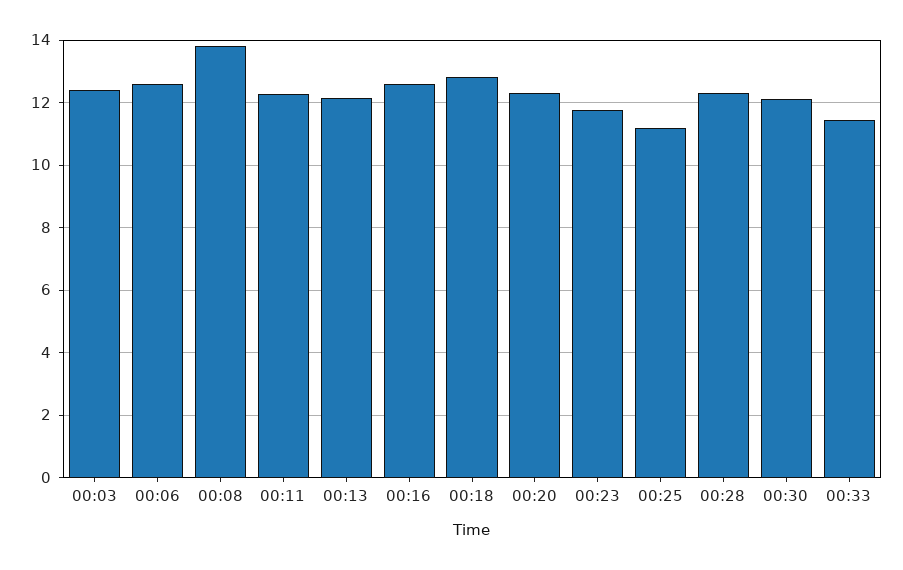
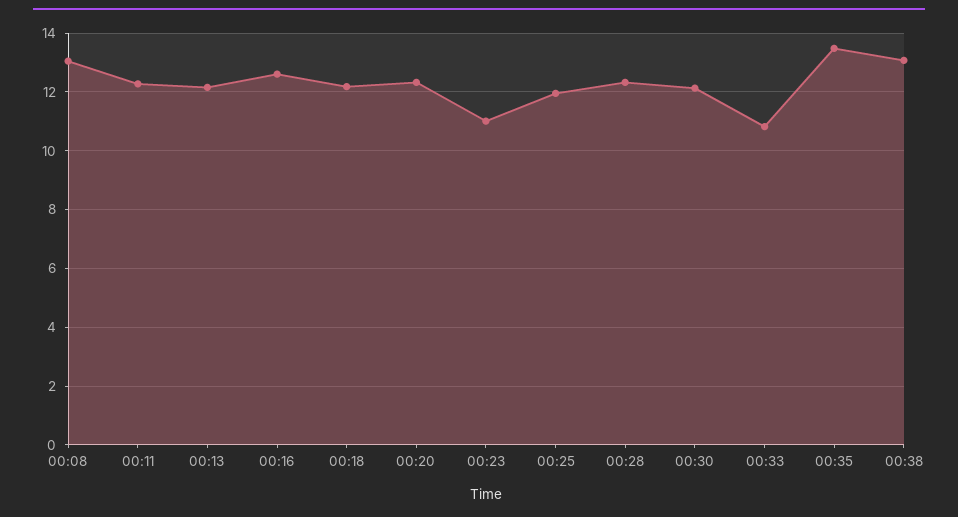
00:03: 12.4 -> none
00:06: 12.6 -> none
00:08: 13.8 -> 13
00:18: 12.8 -> 12.25
00:23: 11.8 -> 11
00:25: 11.2 -> 12
00:33: 11.4 -> 10.75
00:35: none -> 13.5
00:38: none -> 13

